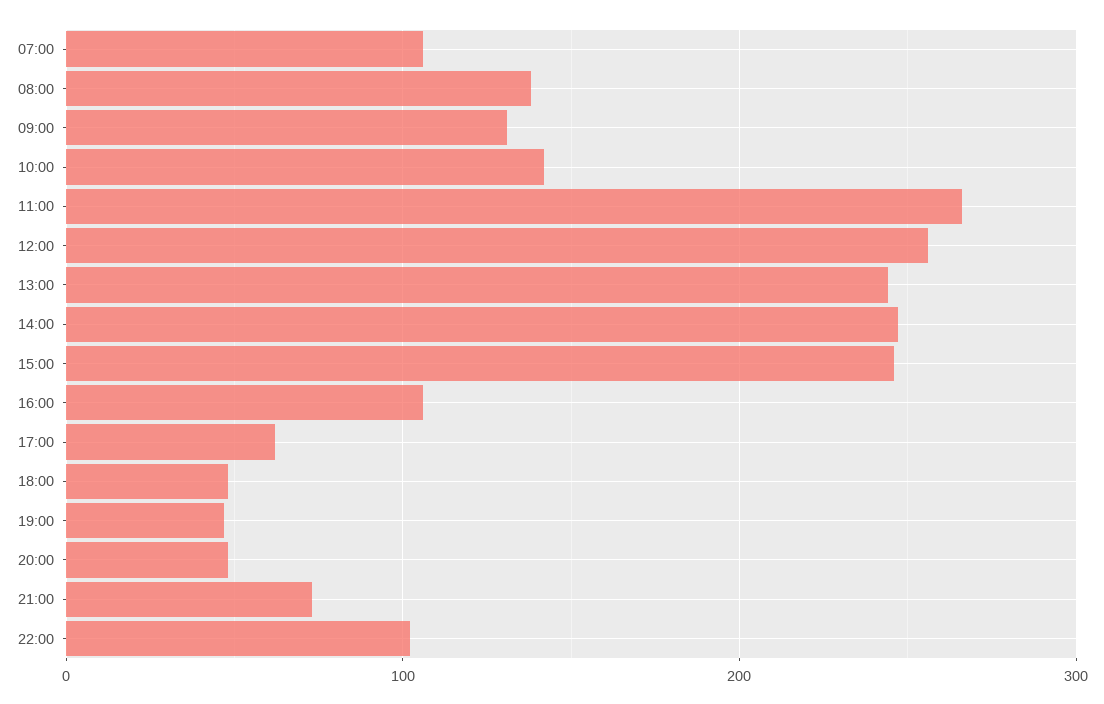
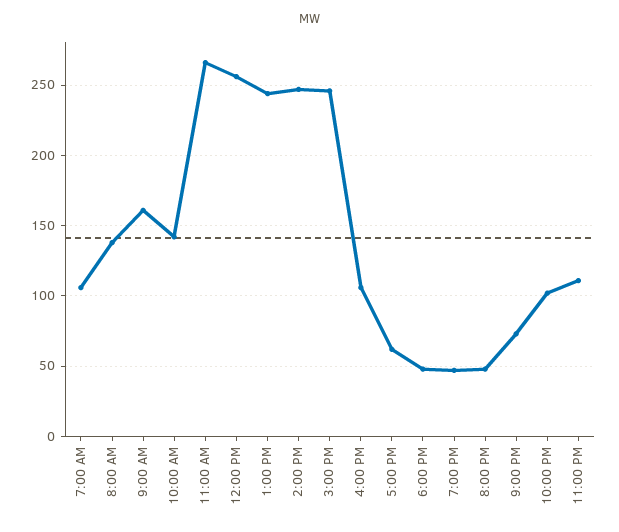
09:00: 130 -> 160
11:00 PM: none -> 110

